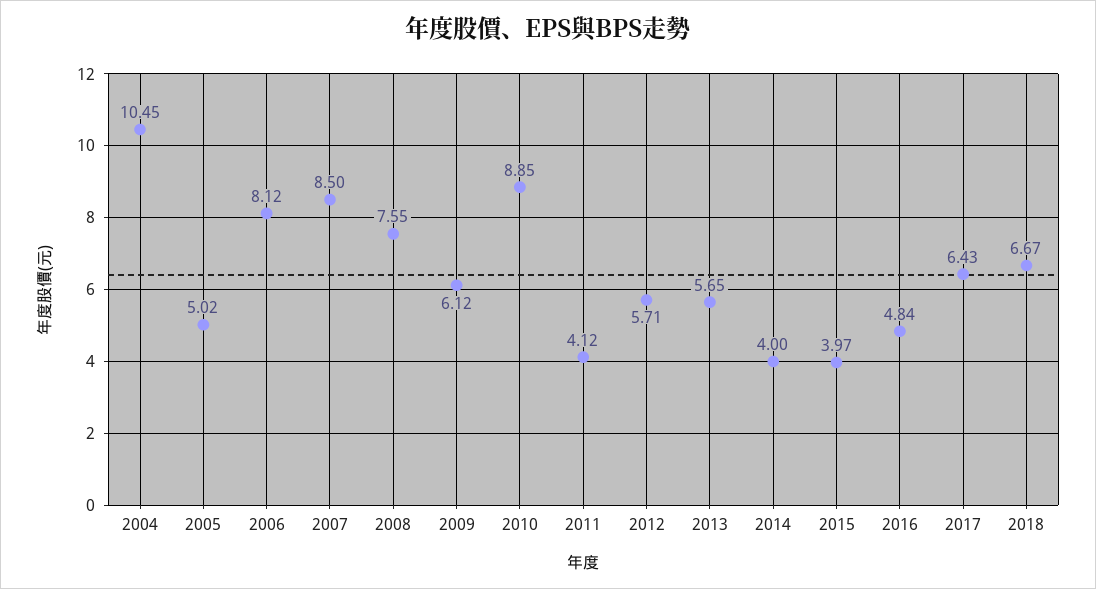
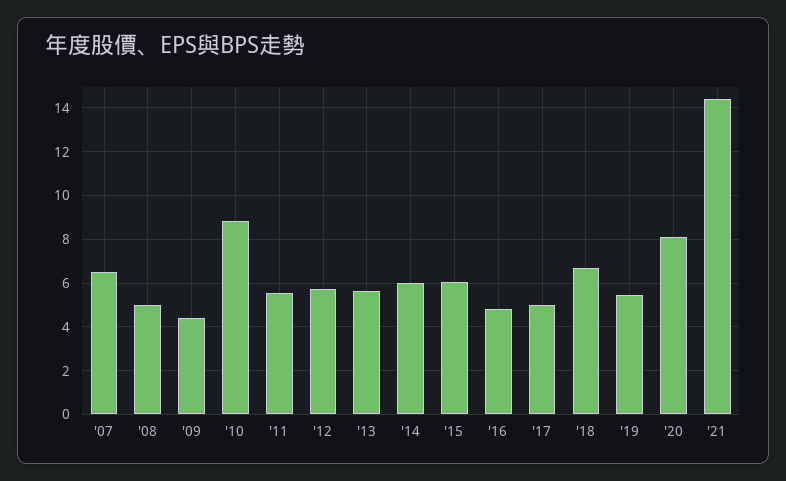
2004: 10.45 -> none
2005: 5.02 -> none
2006: 8.12 -> none
2007: 8.5 -> 6.5
2008: 7.55 -> 5
2009: 6.12 -> 4.5
2011: 4.12 -> 5.5
2014: 4 -> 6
2015: 3.97 -> 6
2017: 6.43 -> 5
'19: none -> 5.5
'20: none -> 8
'21: none -> 14.5

